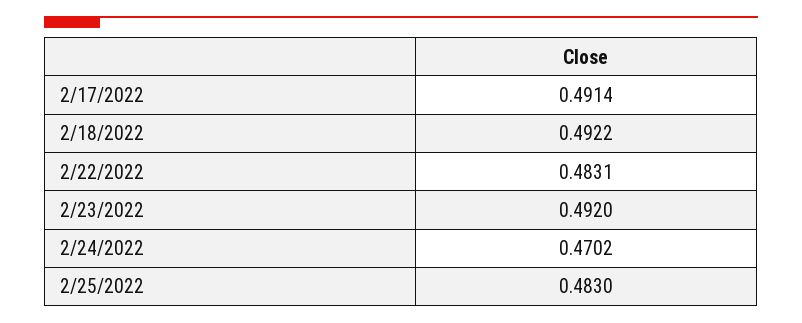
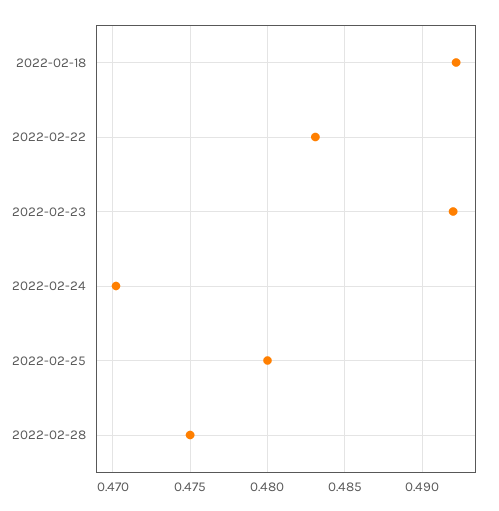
2/17/2022: 0.4914 -> none
2/25/2022: 0.483 -> 0.48
2022-02-28: none -> 0.475

